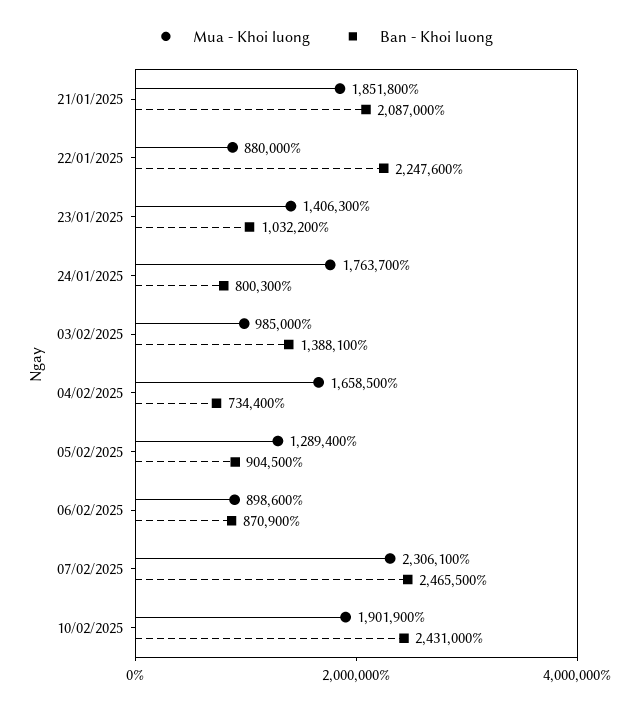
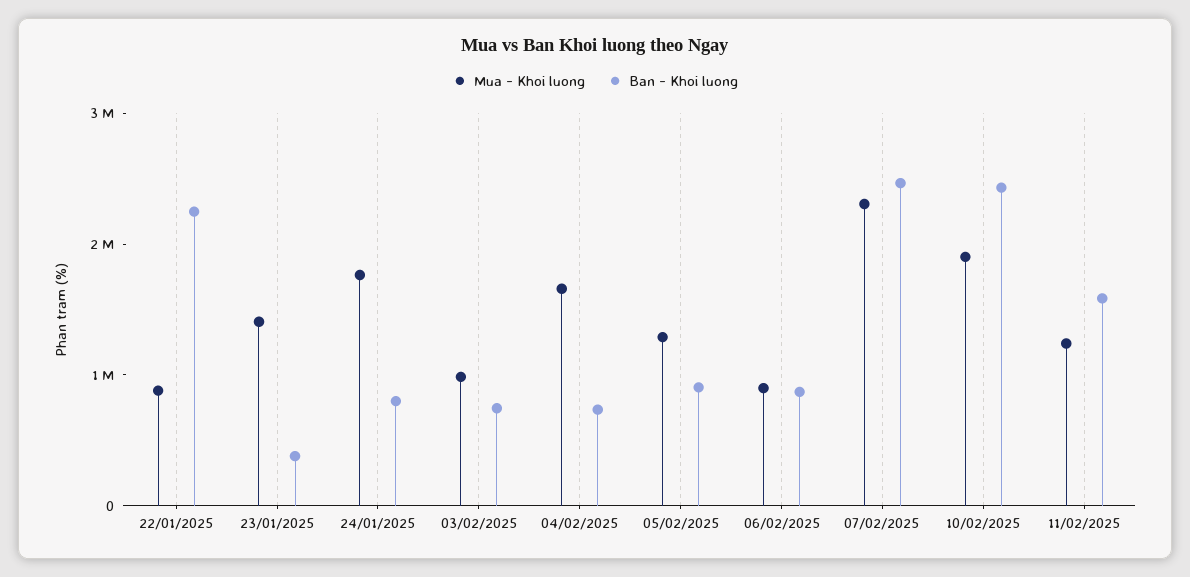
Mua - Khoi luong, 21/01/2025: 1851800 -> none
Ban - Khoi luong, 21/01/2025: 2087000 -> none
Ban - Khoi luong, 23/01/2025: 1032200 -> 400000
Ban - Khoi luong, 03/02/2025: 1388100 -> 800000
Mua - Khoi luong, 11/02/2025: none -> 1200000
Ban - Khoi luong, 11/02/2025: none -> 1600000

